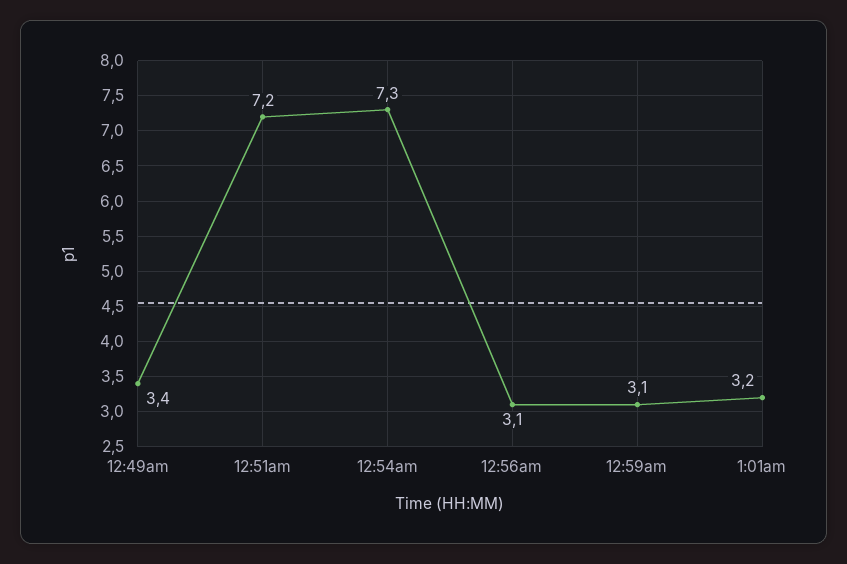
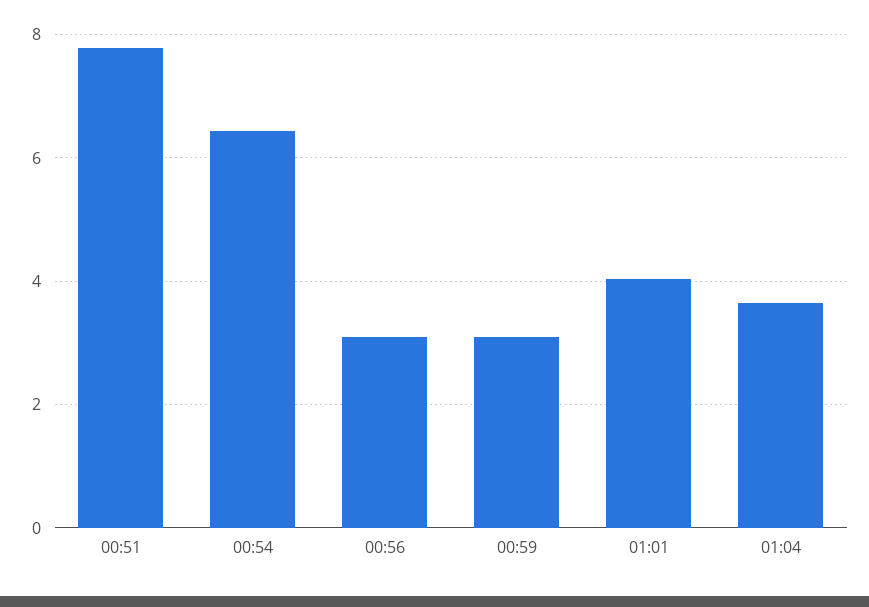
12:49am: 3.4 -> none
12:51am: 7.2 -> 7.8
12:54am: 7.3 -> 6.4
1:01am: 3.2 -> 4
01:04: none -> 3.6

